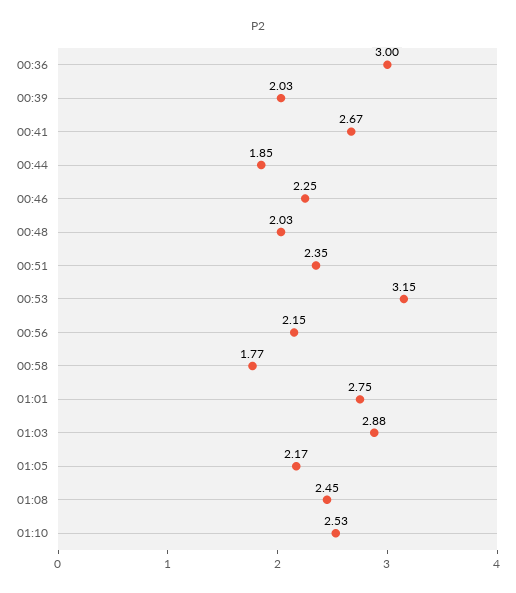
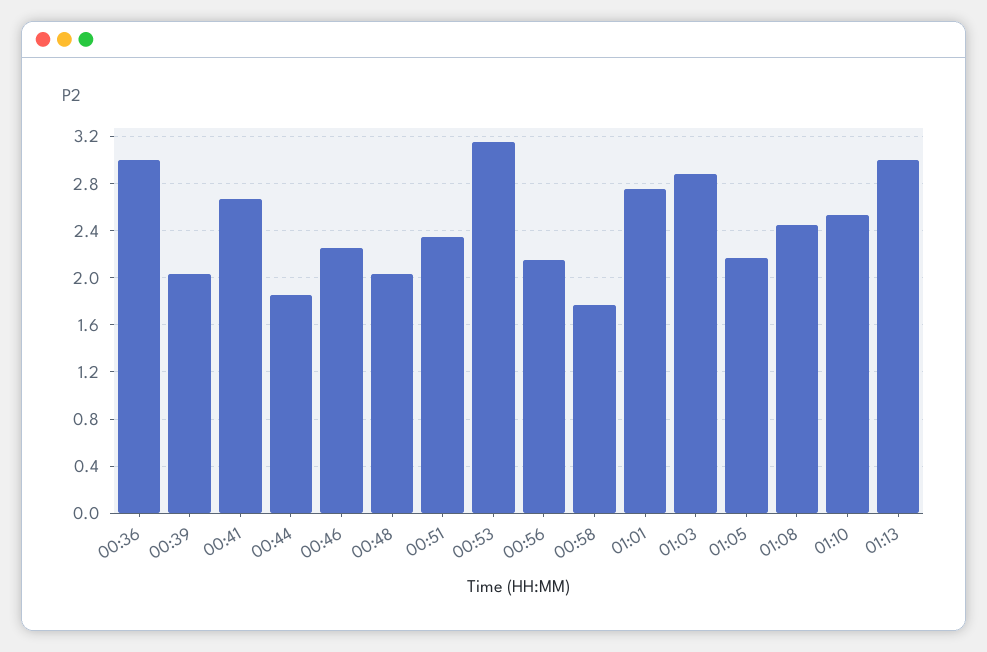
01:13: none -> 3

